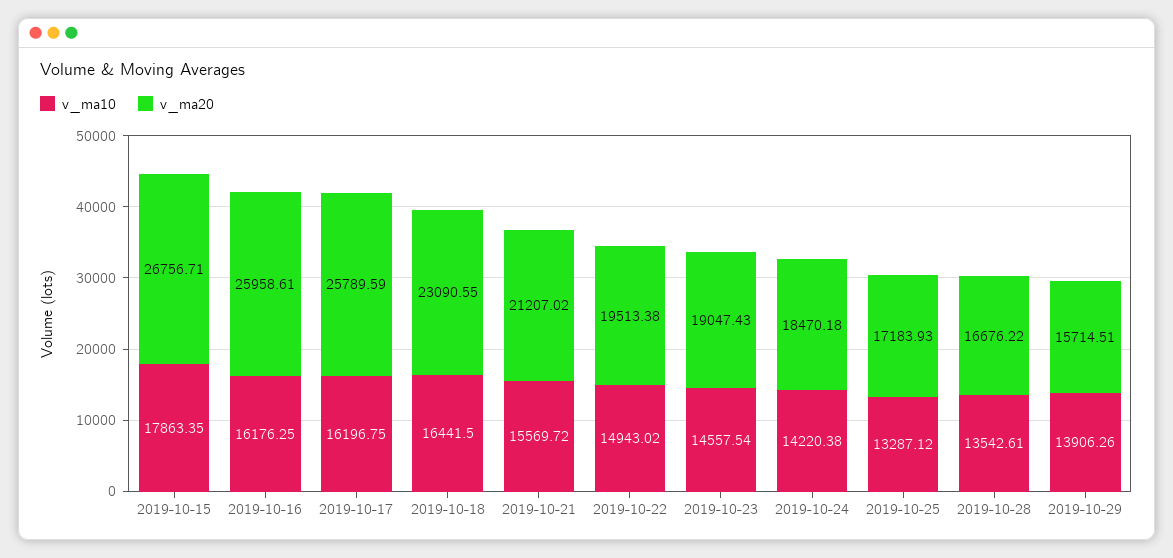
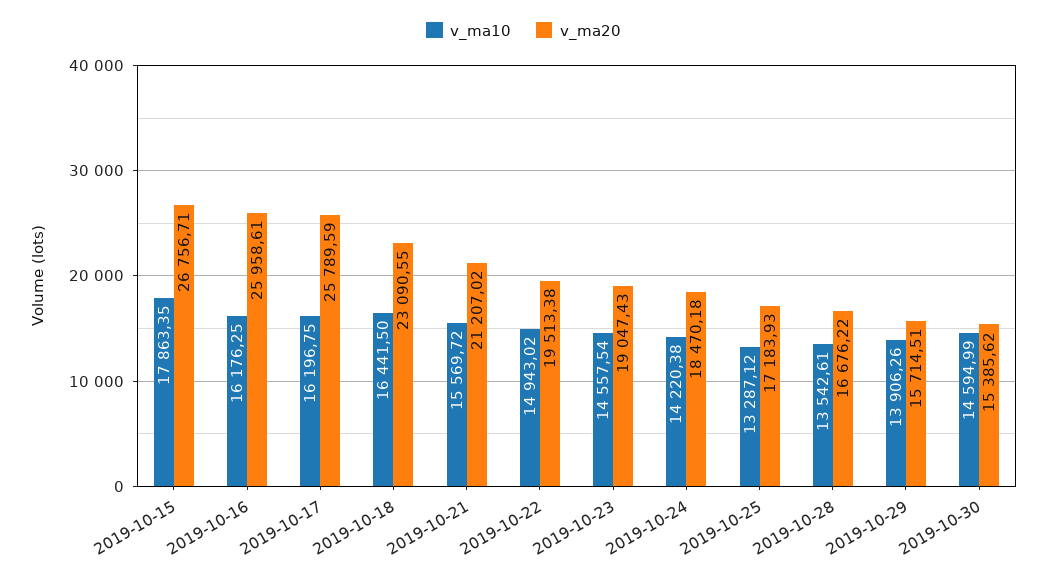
v_ma10, 2019-10-30: none -> 14594.99
v_ma20, 2019-10-30: none -> 15385.62

